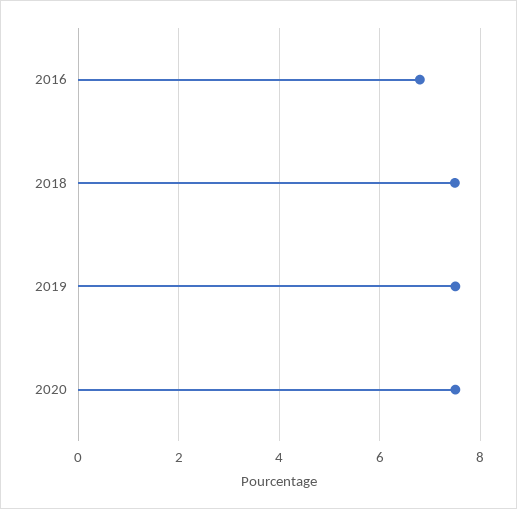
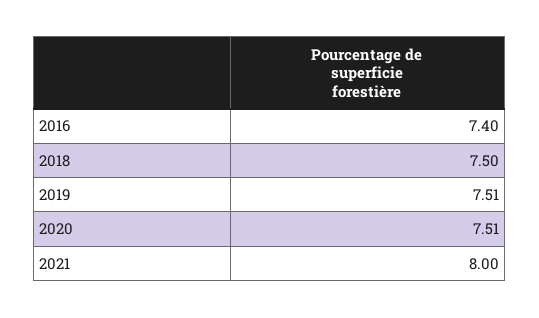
2016: 6.8 -> 7.4
2021: none -> 8

